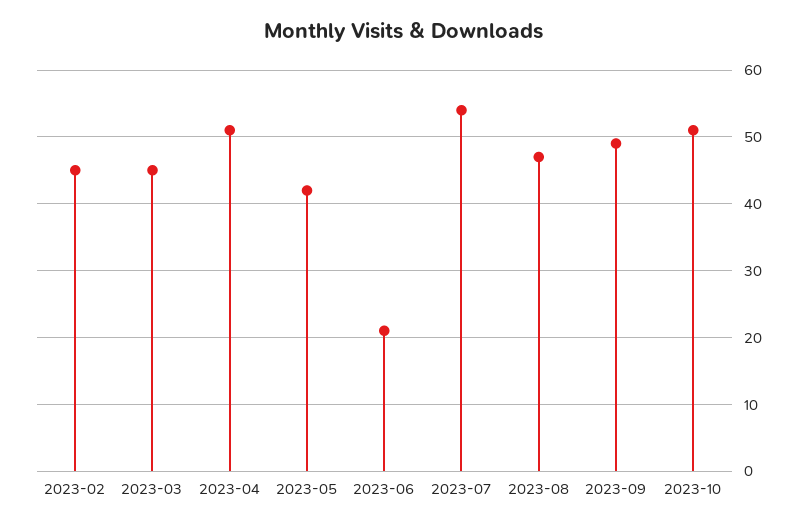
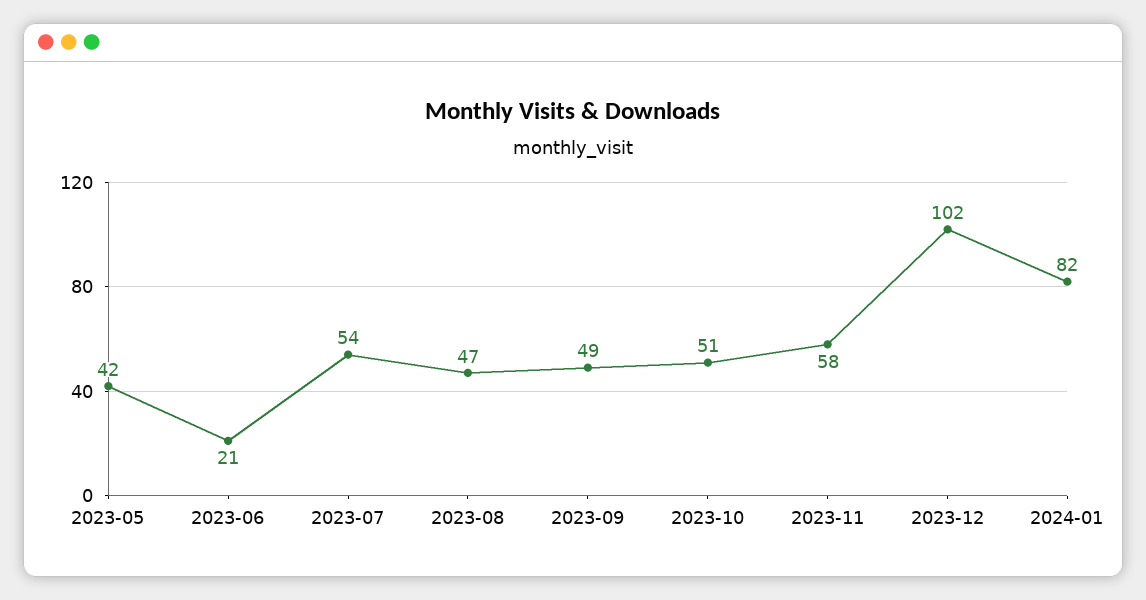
2023-02: 45 -> none
2023-03: 45 -> none
2023-04: 51 -> none
2023-11: none -> 58
2023-12: none -> 102
2024-01: none -> 82

